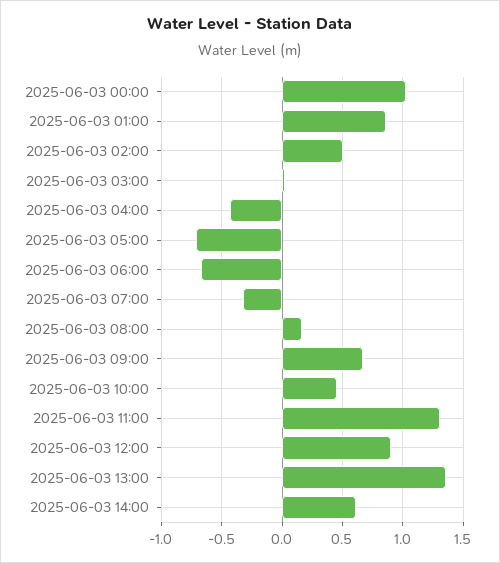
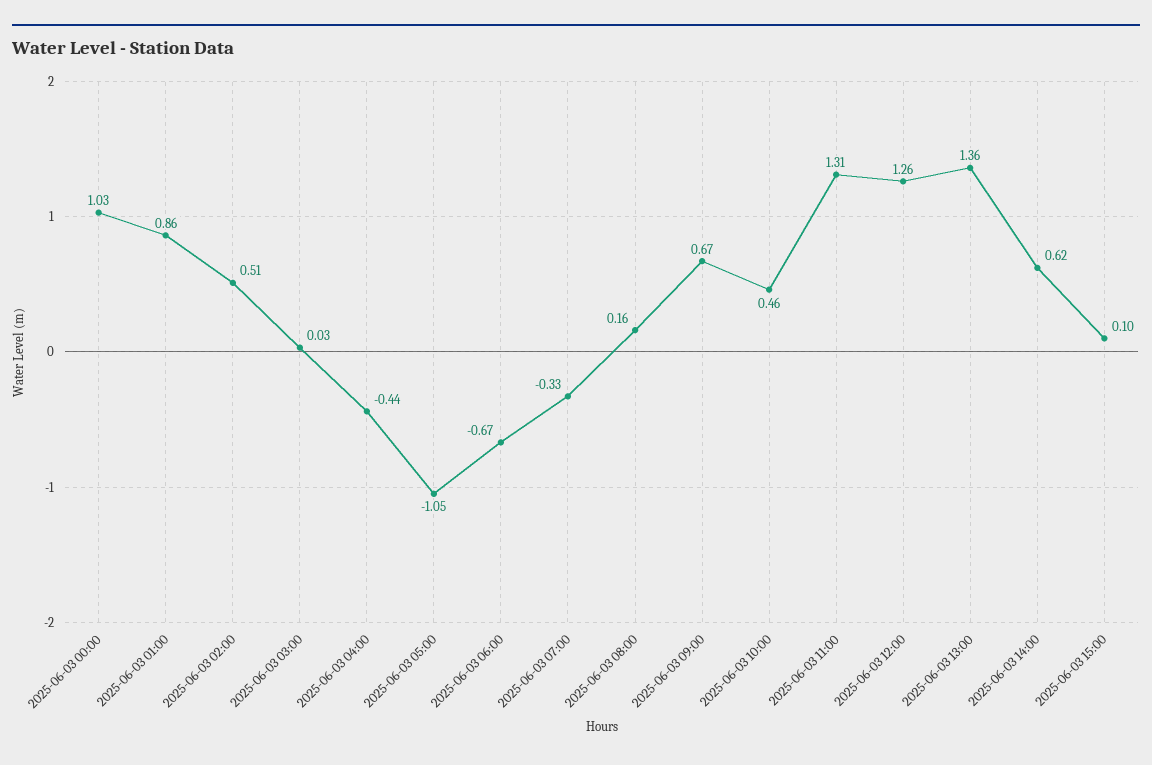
2025-06-03 05:00: -0.7 -> -1.05
2025-06-03 12:00: 0.9 -> 1.26
2025-06-03 15:00: none -> 0.1

